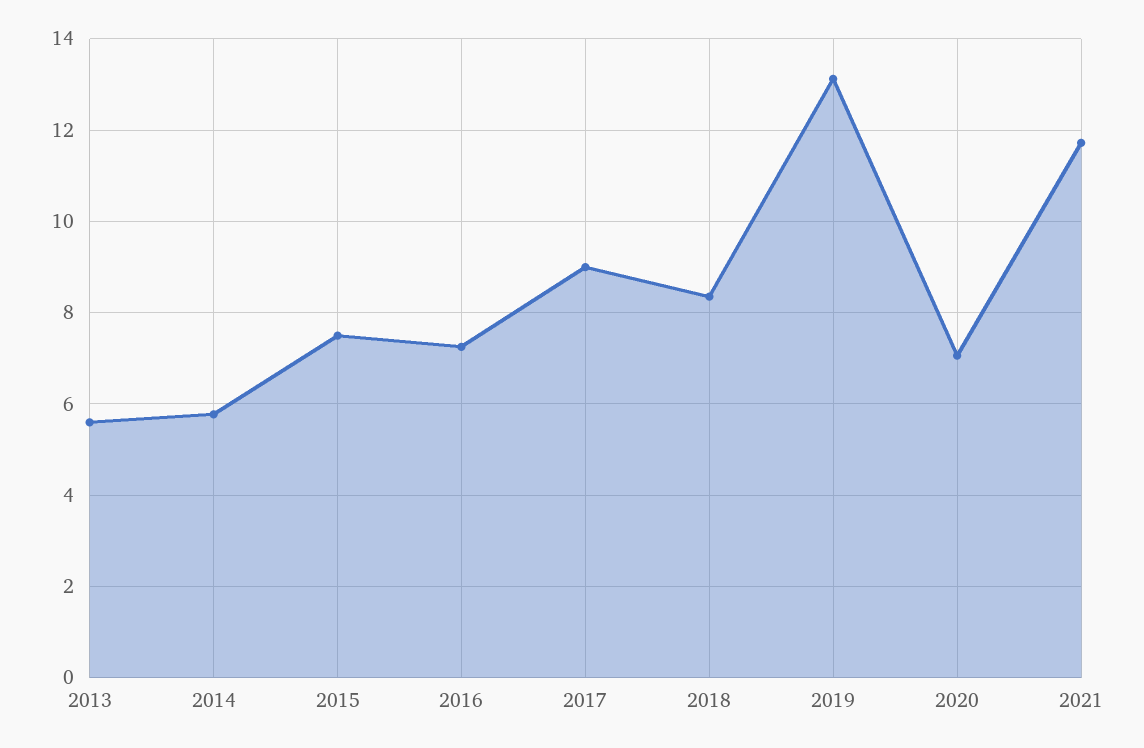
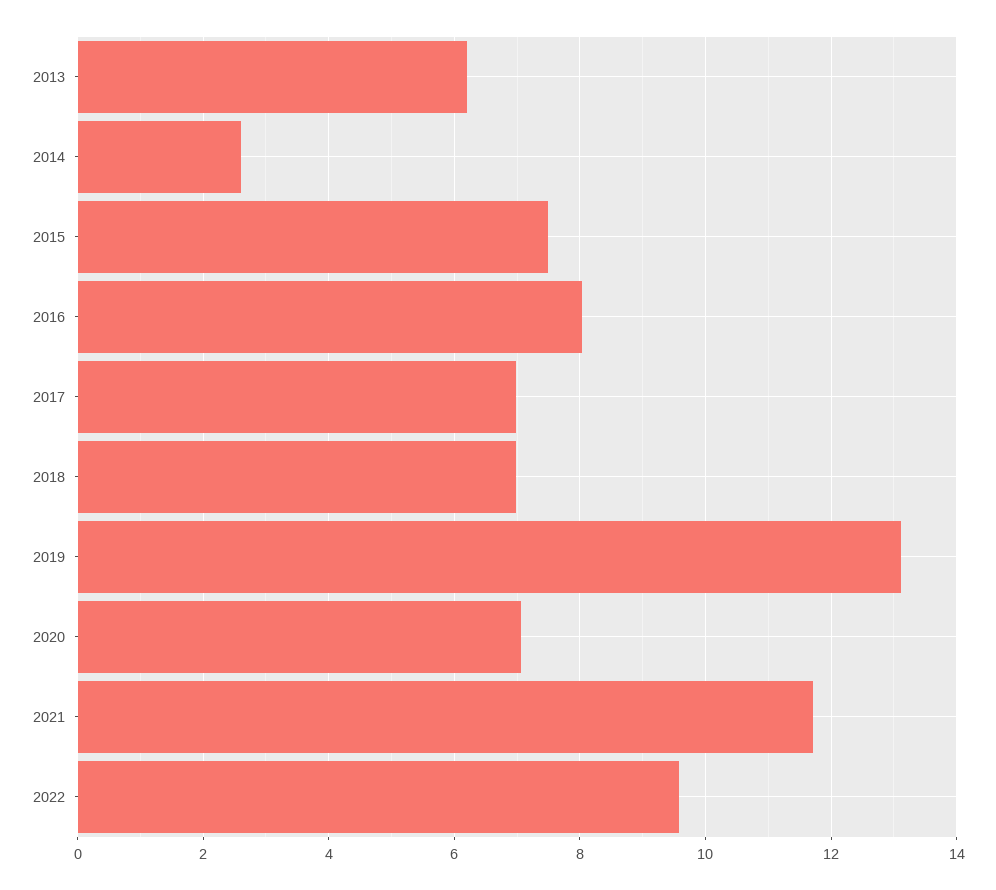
2013: 5.6 -> 6.2
2014: 5.8 -> 2.6
2016: 7.2 -> 8
2017: 9 -> 7
2018: 8.4 -> 7
2022: none -> 9.6

